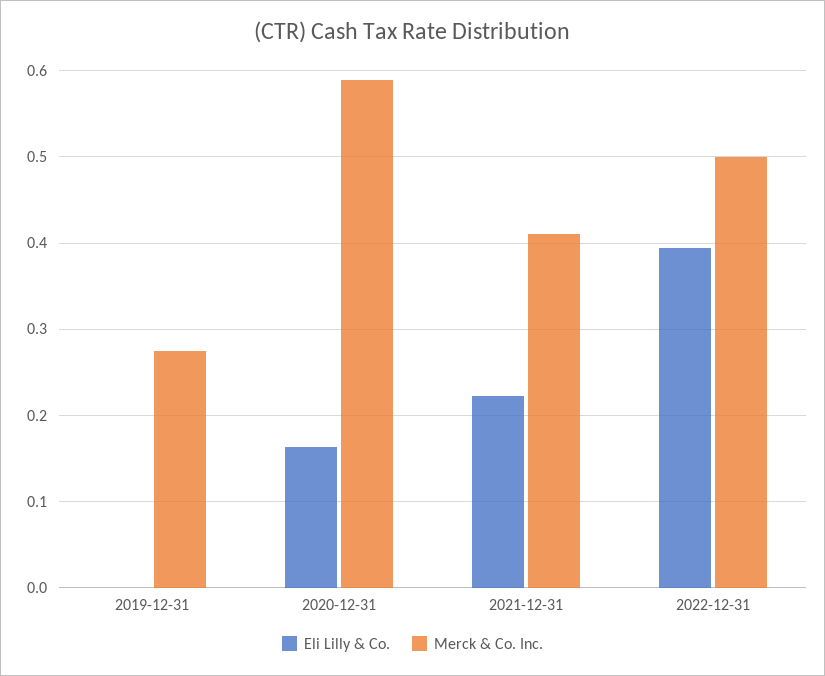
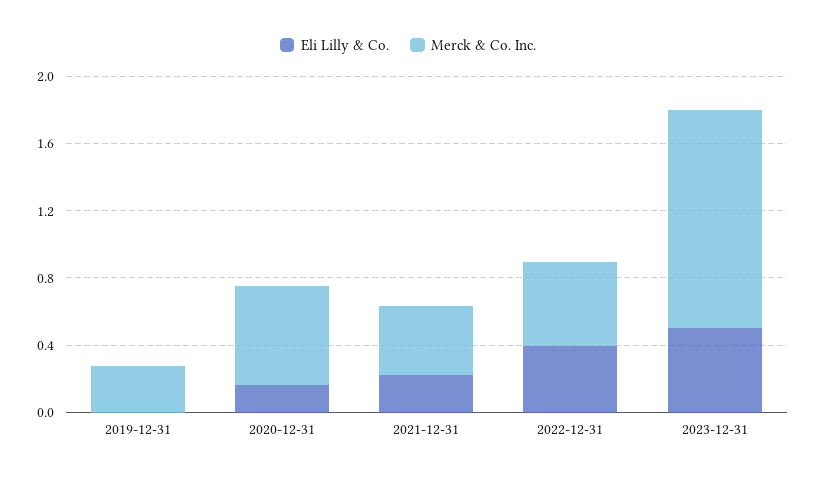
Eli Lilly & Co., 2023-12-31: none -> 0.5
Merck & Co. Inc., 2023-12-31: none -> 1.3

